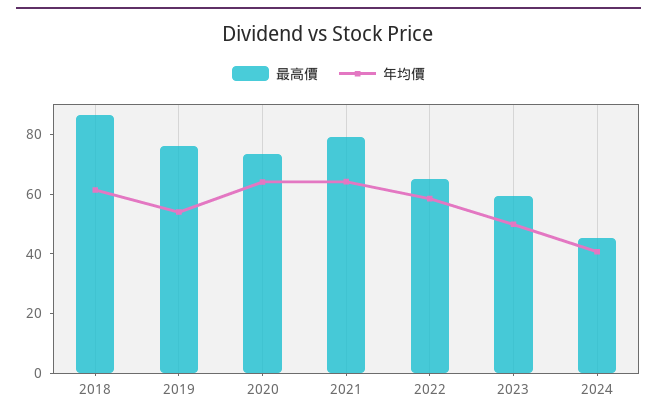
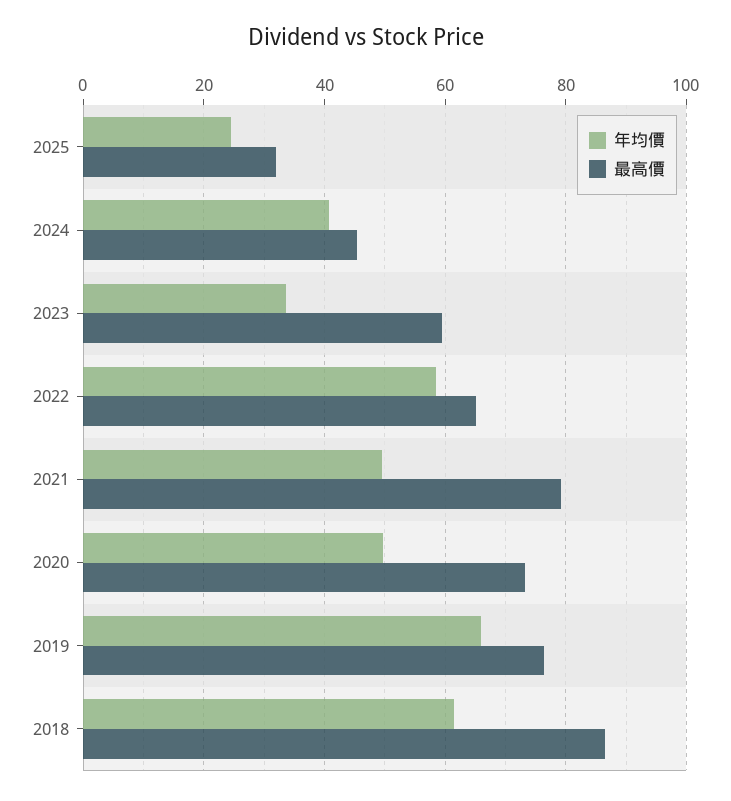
年均價, 2019: 55 -> 66
年均價, 2020: 65 -> 50
年均價, 2021: 65 -> 50
年均價, 2023: 50 -> 34
年均價, 2025: none -> 24
最高價, 2025: none -> 32

